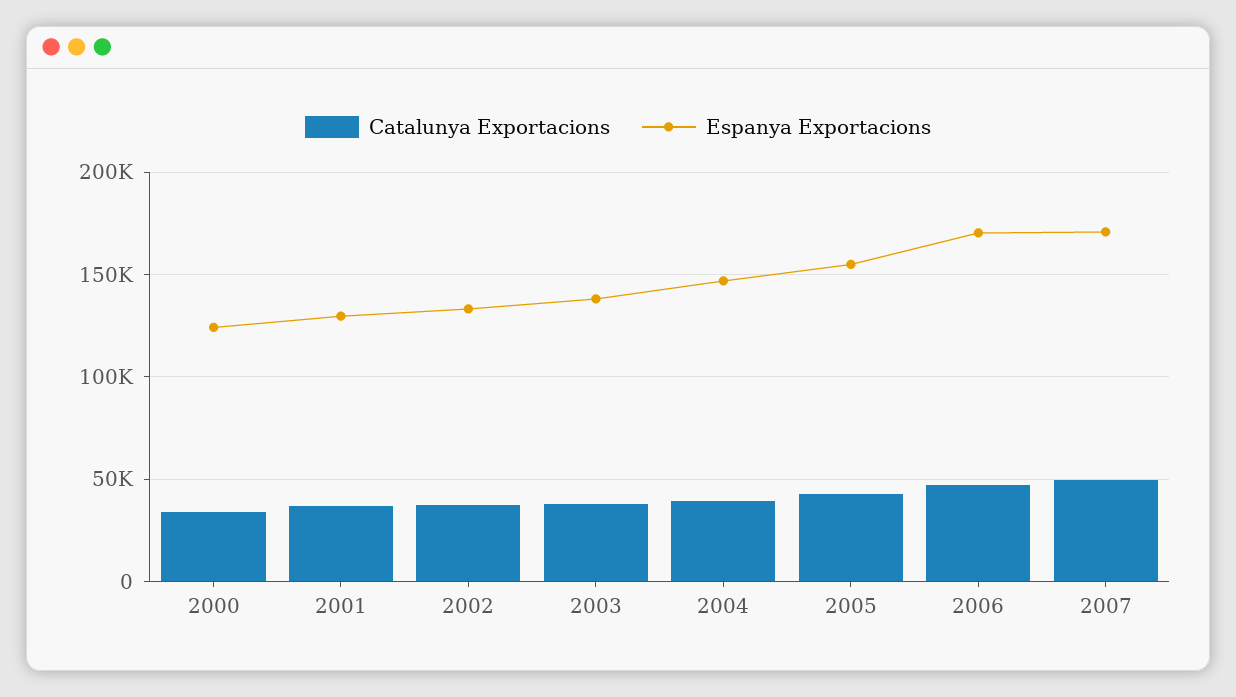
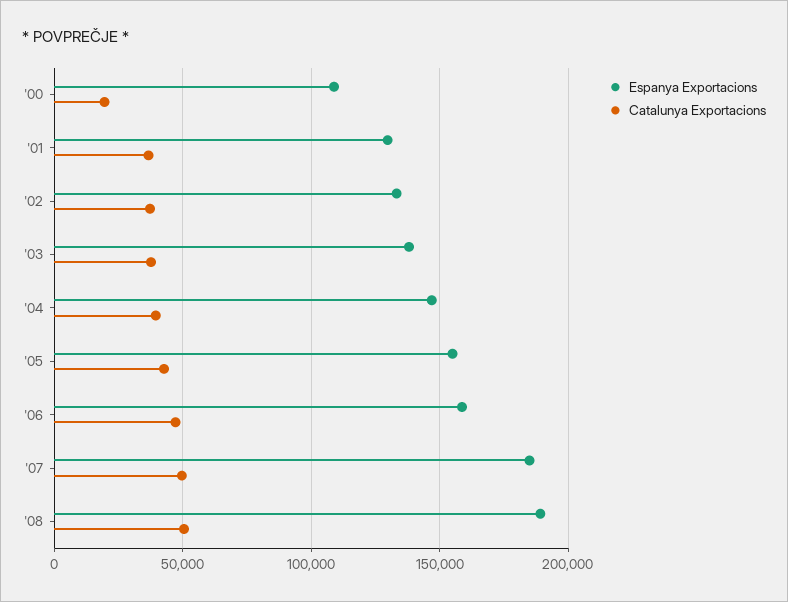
Catalunya Exportacions, 2000: 35000 -> 20000
Espanya Exportacions, 2000: 125000 -> 110000
Espanya Exportacions, 2006: 170000 -> 160000
Espanya Exportacions, 2007: 170000 -> 185000
Espanya Exportacions, '08: none -> 190000
Catalunya Exportacions, '08: none -> 50000

